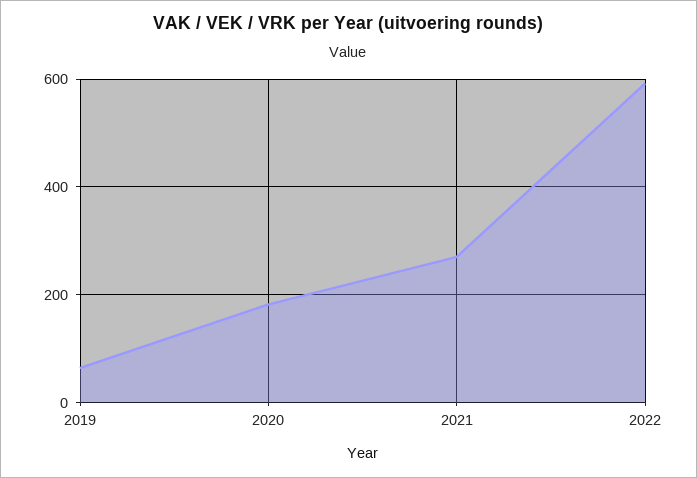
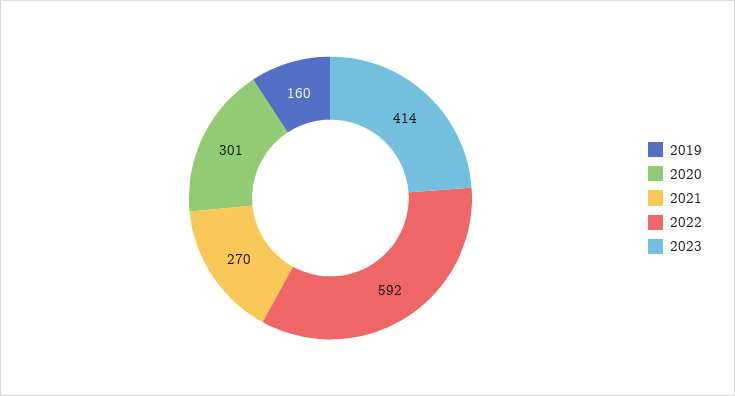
2019: 60 -> 160
2020: 180 -> 301
2023: none -> 414

